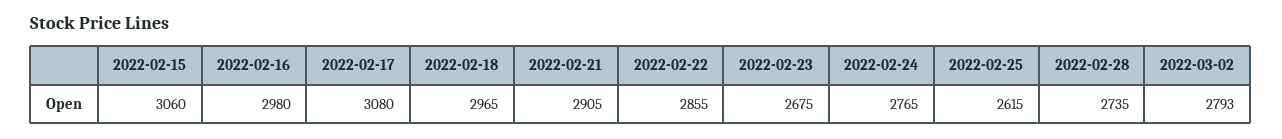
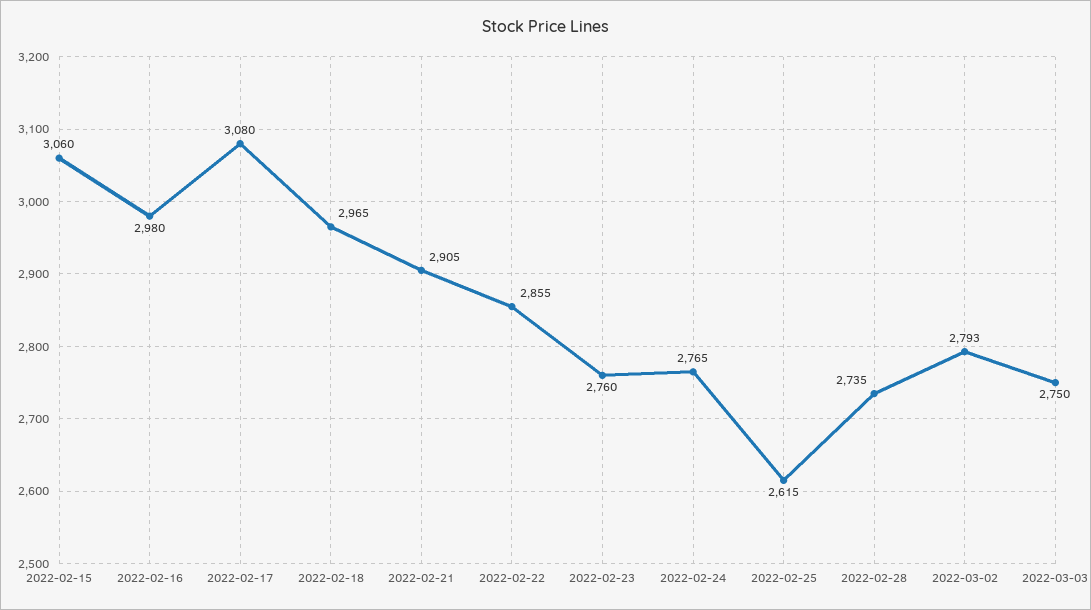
2022-02-23: 2675 -> 2760
2022-03-03: none -> 2750

